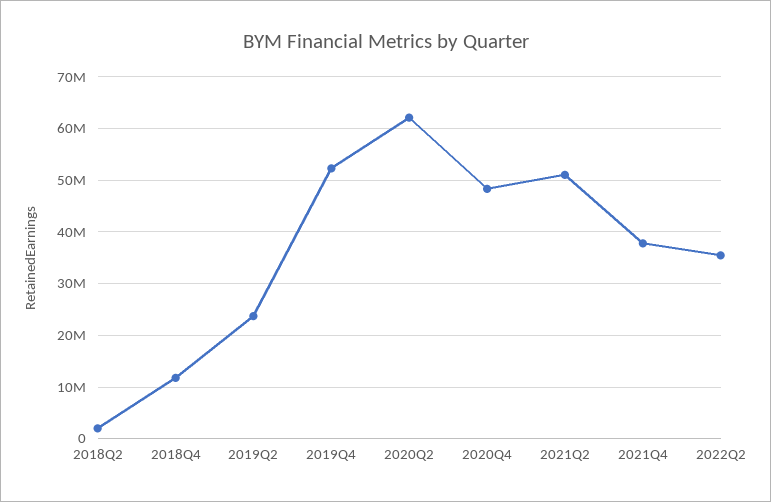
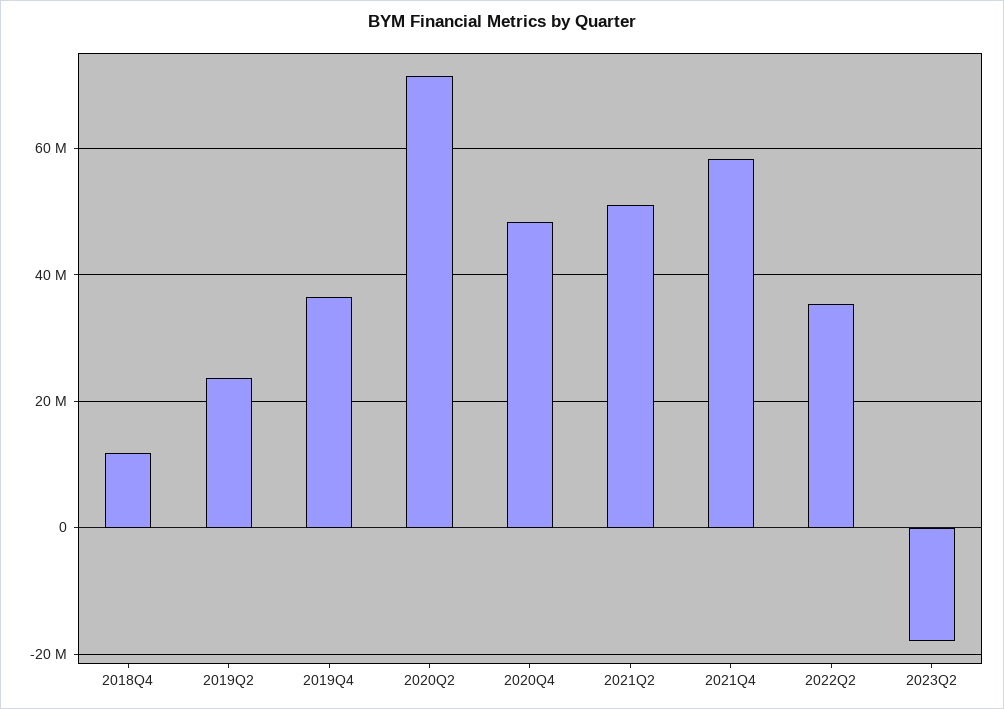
2018Q2: 2000000 -> none
2019Q4: 52000000 -> 36000000
2020Q2: 62000000 -> 72000000
2021Q4: 38000000 -> 58000000
2023Q2: none -> -18000000

